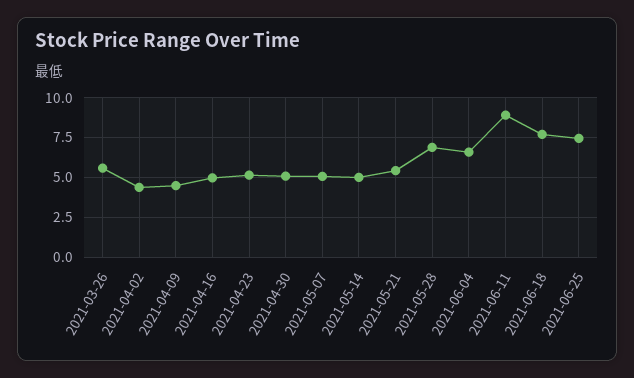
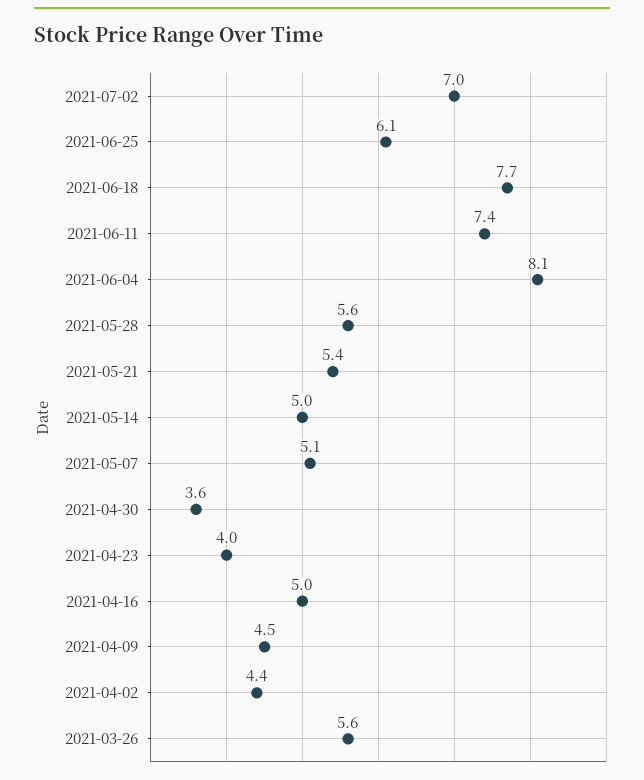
2021-04-23: 5 -> 4
2021-04-30: 5 -> 3.6
2021-05-28: 7 -> 5.6
2021-06-04: 6.5 -> 8.1
2021-06-11: 9 -> 7.4
2021-06-25: 7.5 -> 6.1
2021-07-02: none -> 7

